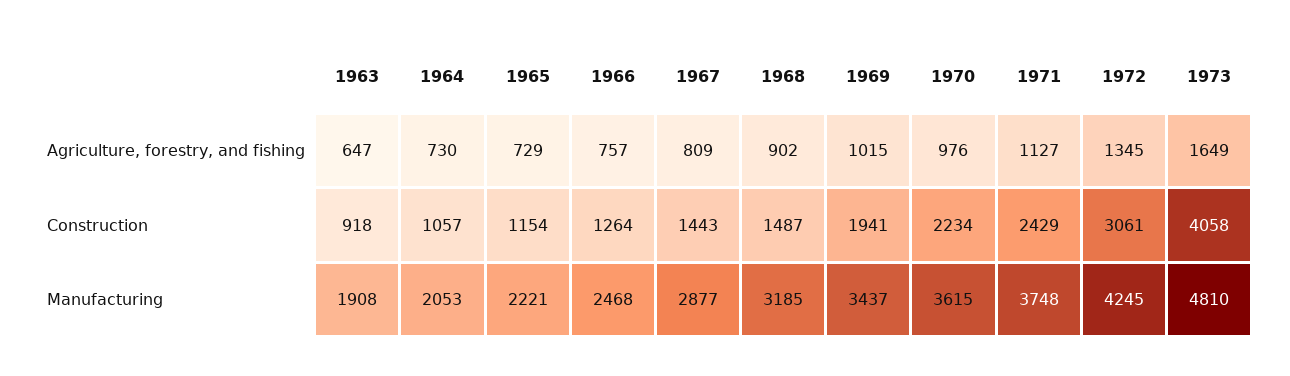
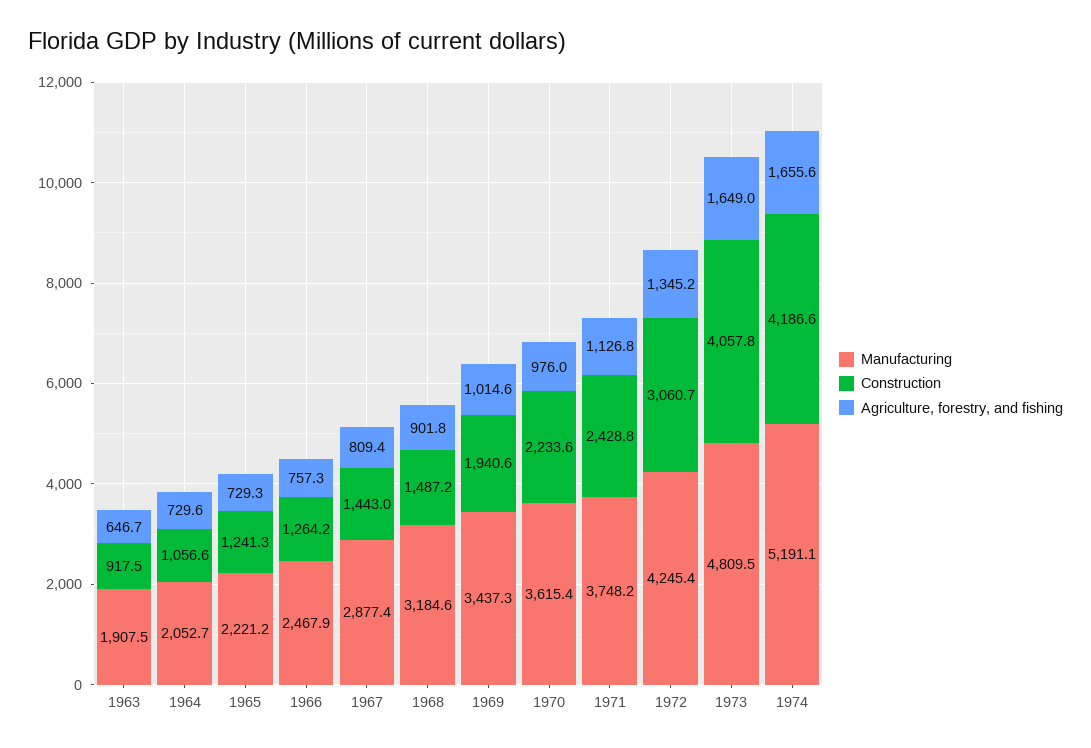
Construction, 1965: 1154 -> 1241.3
Manufacturing, 1974: none -> 5191.1
Construction, 1974: none -> 4186.6
Agriculture, forestry, and fishing, 1974: none -> 1655.6

